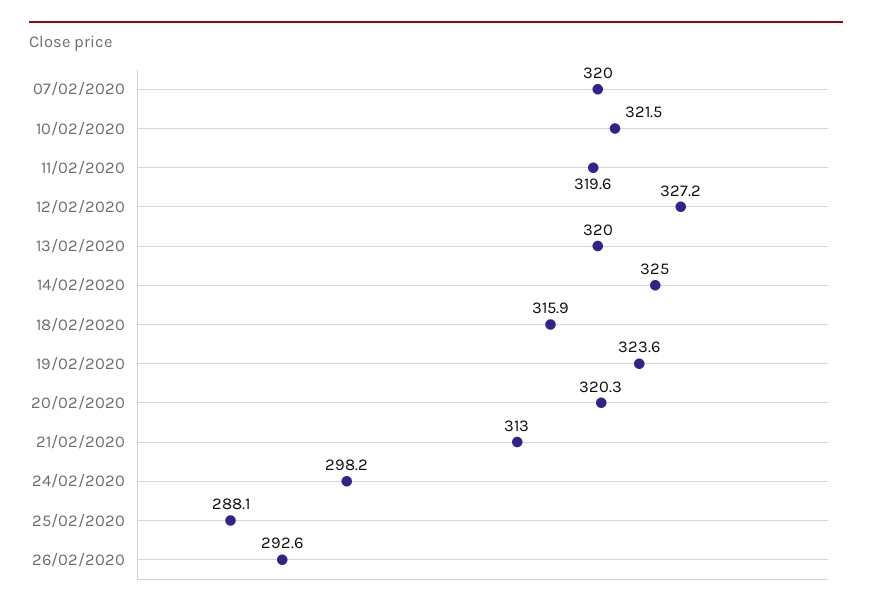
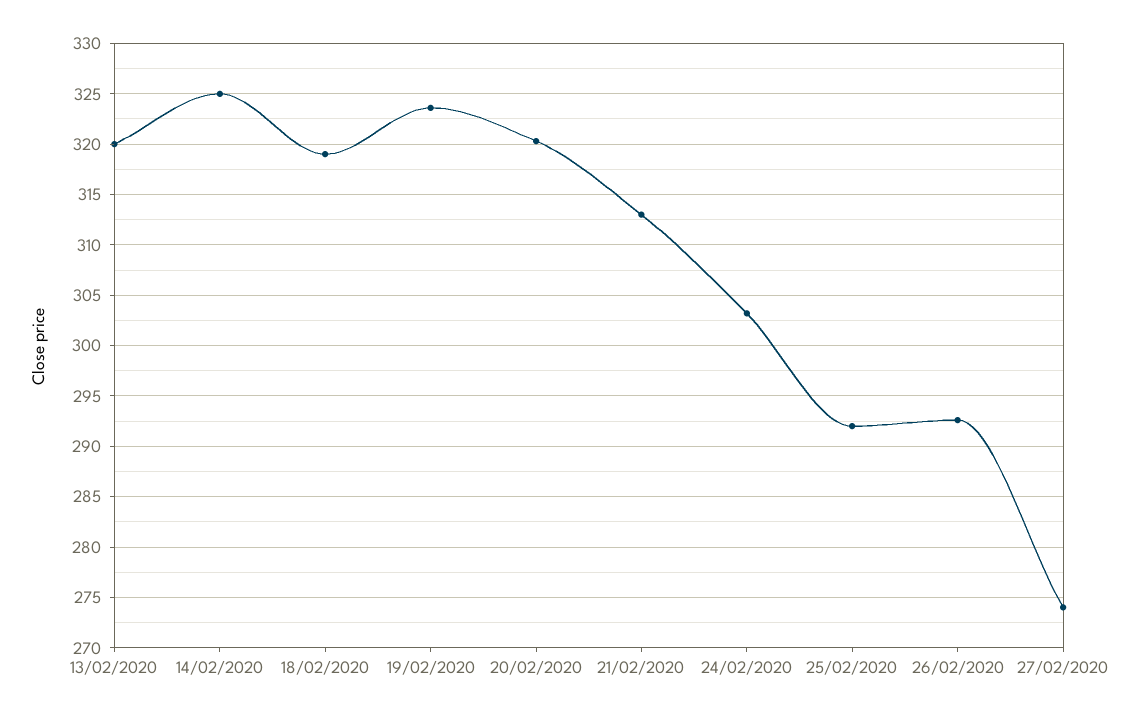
07/02/2020: 320 -> none
10/02/2020: 321.5 -> none
11/02/2020: 319.6 -> none
12/02/2020: 327.2 -> none
18/02/2020: 315.9 -> 319
24/02/2020: 298.2 -> 303
25/02/2020: 288.1 -> 292
27/02/2020: none -> 274

